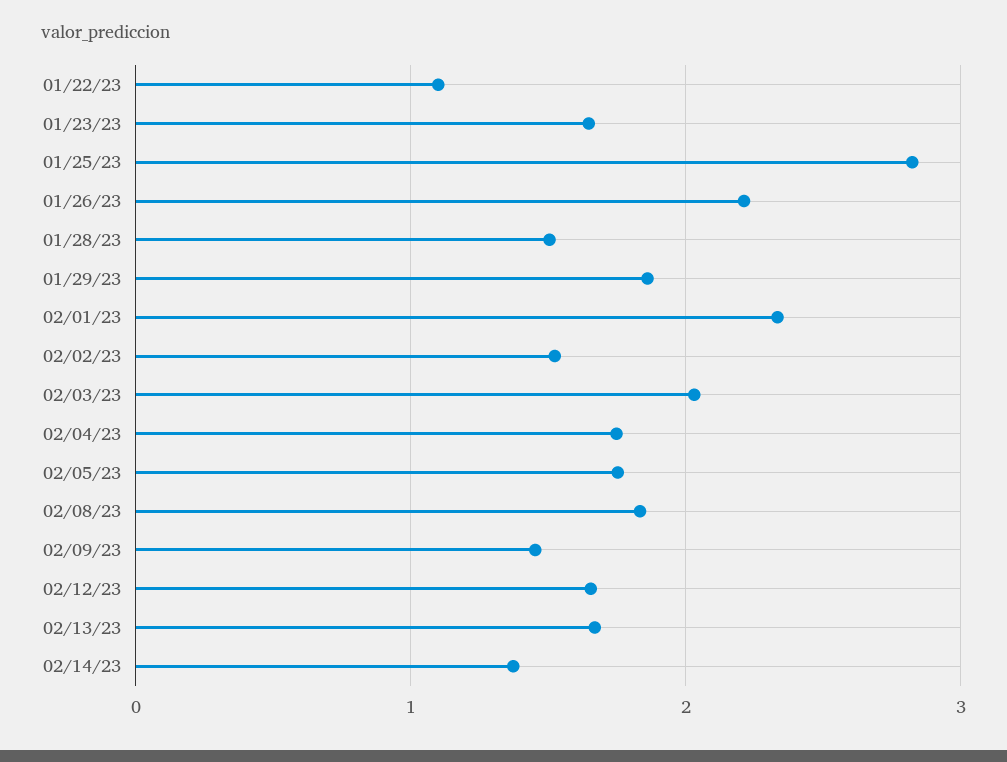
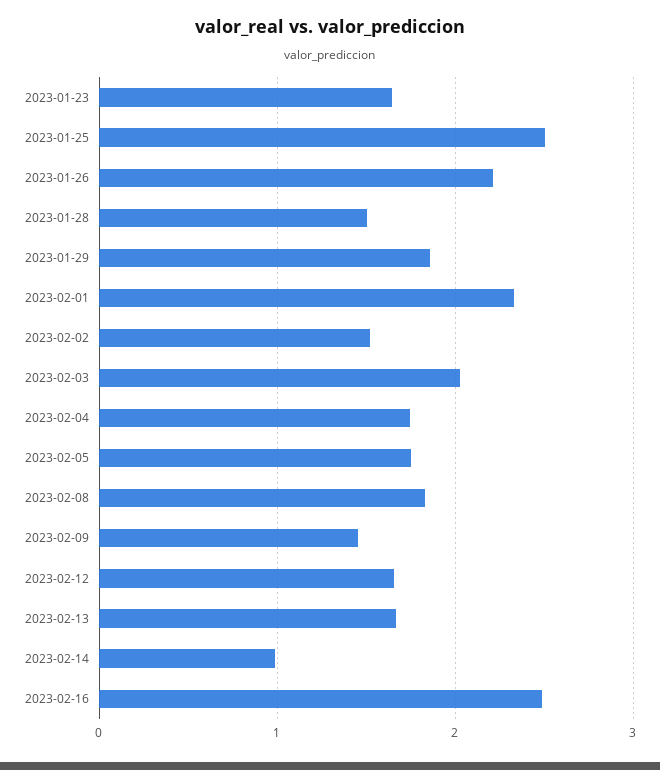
01/22/23: 1.1 -> none
01/25/23: 2.8 -> 2.5
02/14/23: 1.4 -> 1
2023-02-16: none -> 2.5

